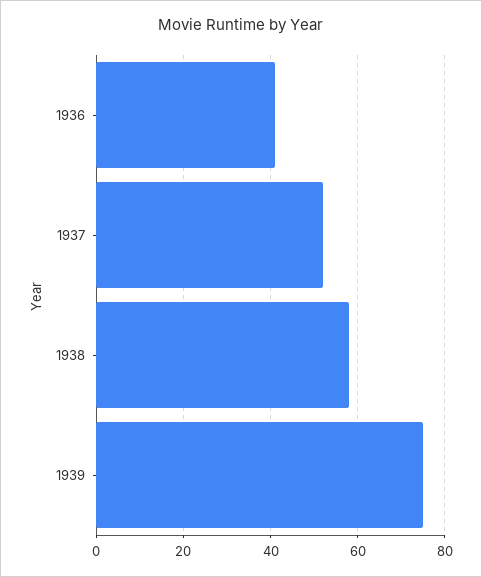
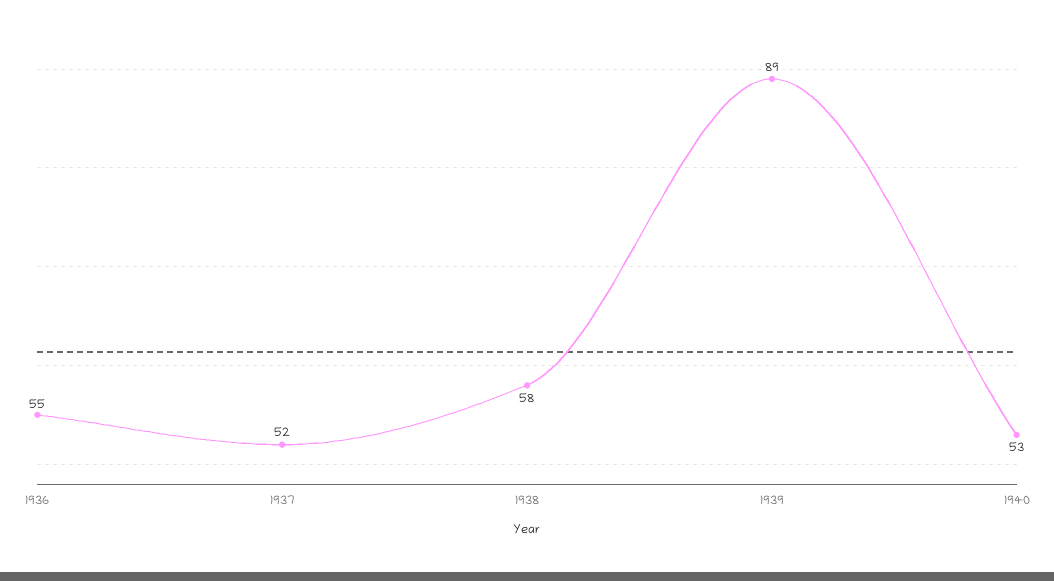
1936: 40 -> 55
1939: 75 -> 89
1940: none -> 53

